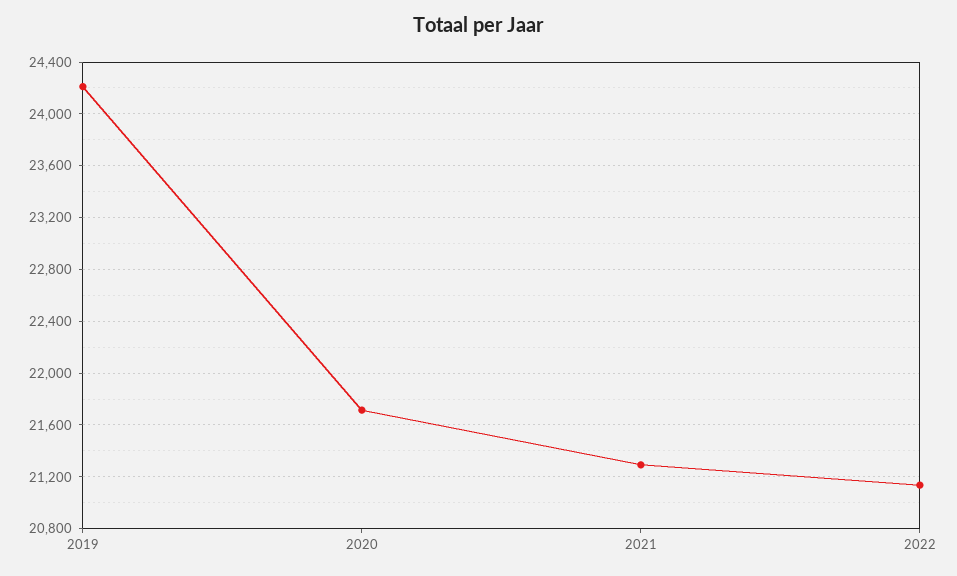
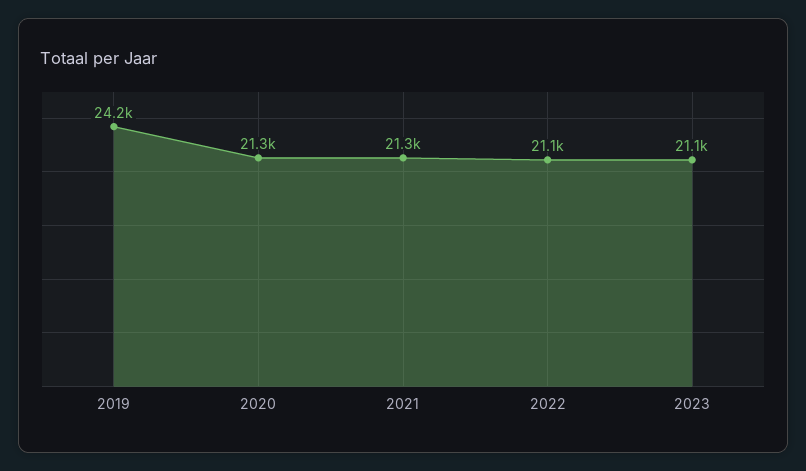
2020: 21700 -> 21300
2023: none -> 21100

